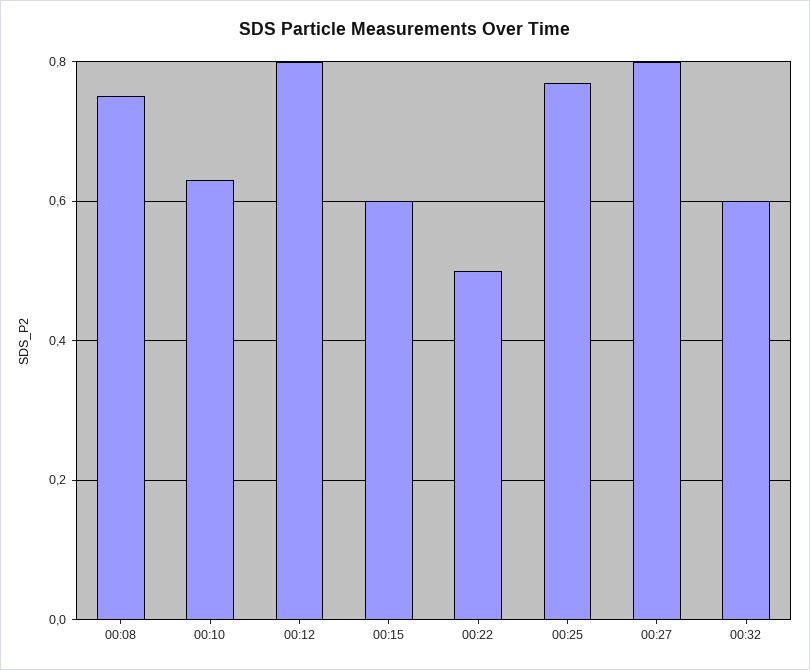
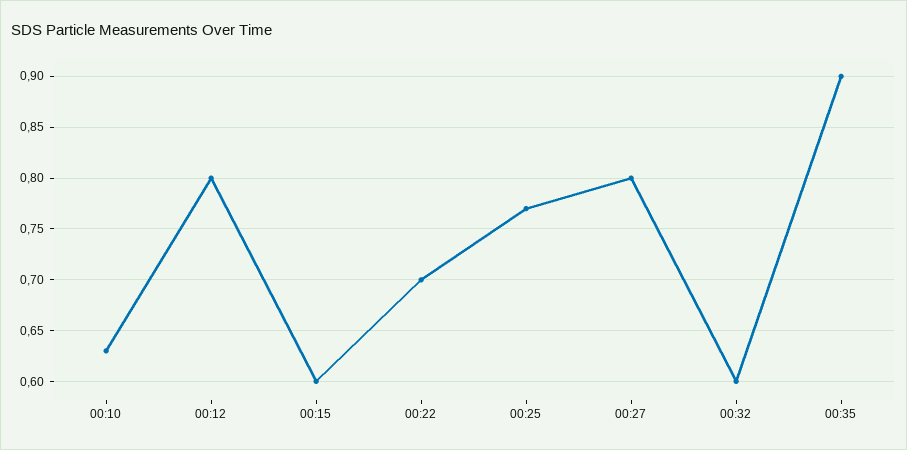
00:08: 0.75 -> none
00:22: 0.5 -> 0.7
00:35: none -> 0.9

